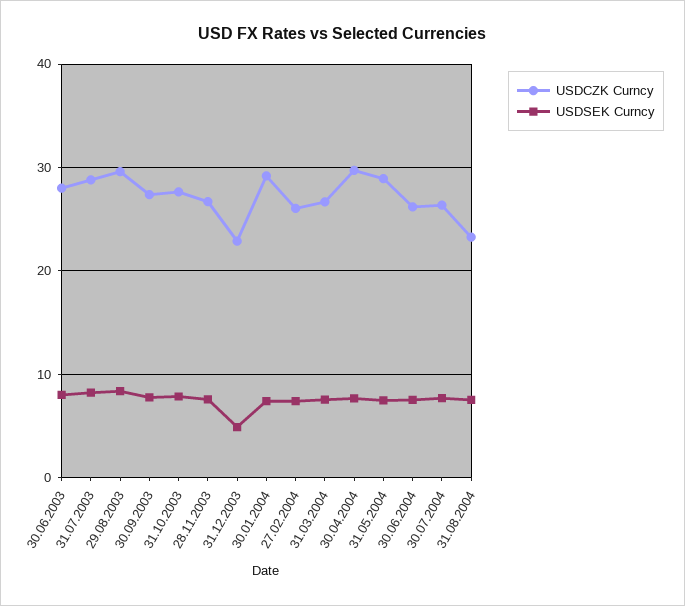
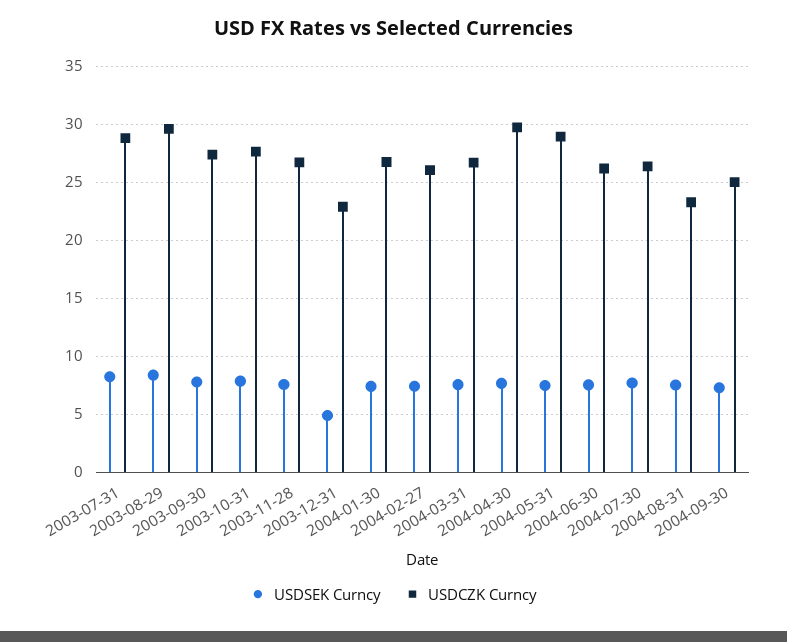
USDCZK Curncy, 30.06.2003: 28 -> none
USDSEK Curncy, 30.06.2003: 8 -> none
USDCZK Curncy, 30.01.2004: 29 -> 27
USDSEK Curncy, 2004-09-30: none -> 7
USDCZK Curncy, 2004-09-30: none -> 25

